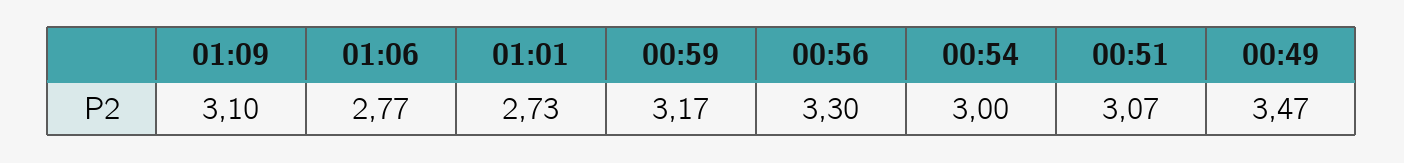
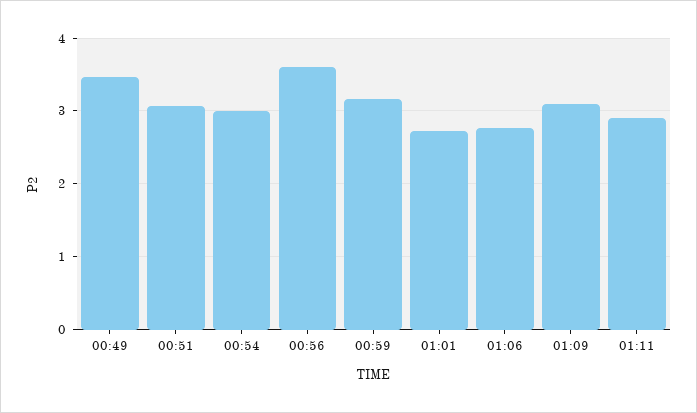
00:56: 3.3 -> 3.6
01:11: none -> 2.9

